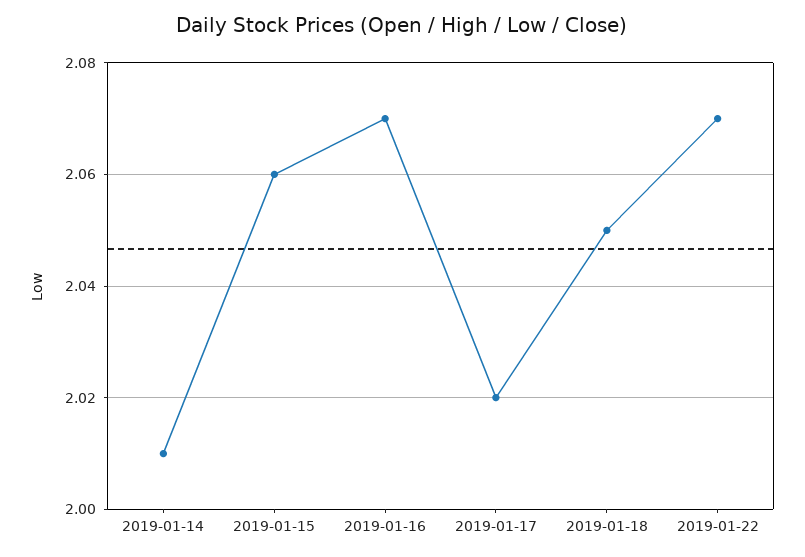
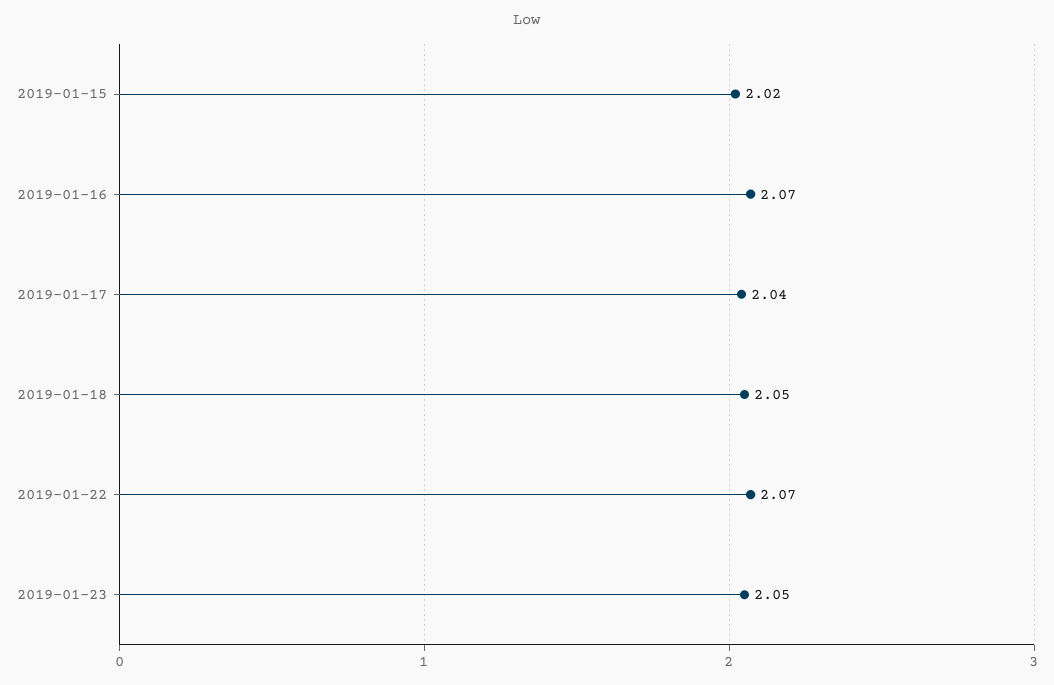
2019-01-14: 2.01 -> none
2019-01-15: 2.06 -> 2.02
2019-01-17: 2.02 -> 2.04
2019-01-23: none -> 2.05

